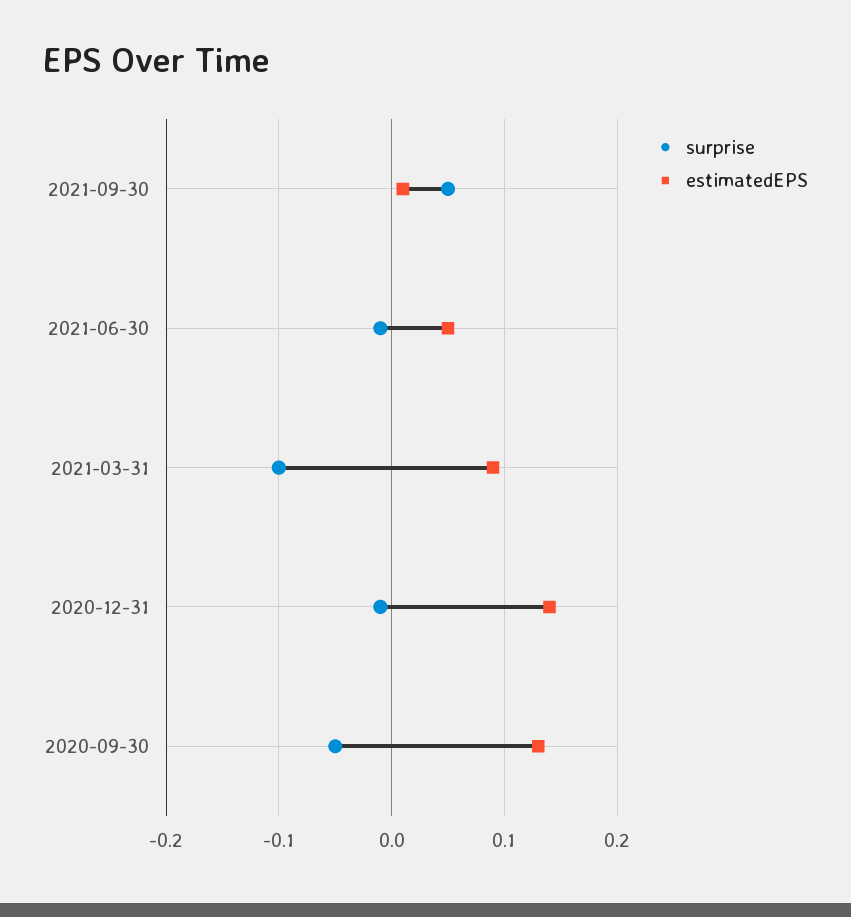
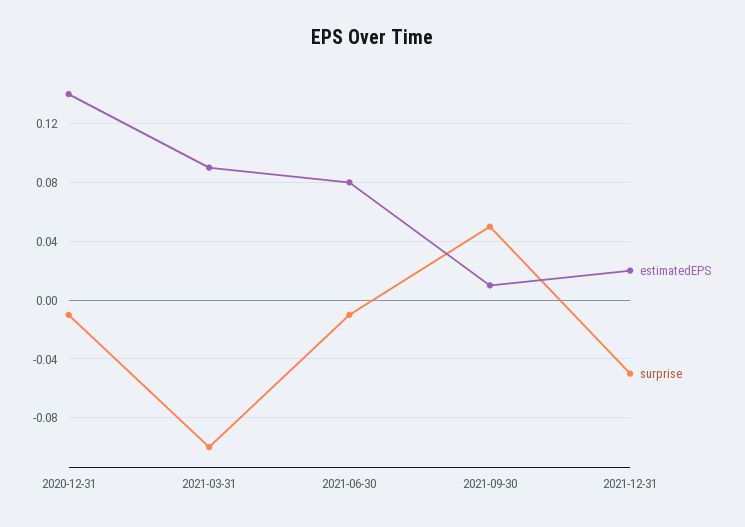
estimatedEPS, 2021-06-30: 0.05 -> 0.08
surprise, 2020-09-30: -0.05 -> none
estimatedEPS, 2020-09-30: 0.13 -> none
estimatedEPS, 2021-12-31: none -> 0.02
surprise, 2021-12-31: none -> -0.05

